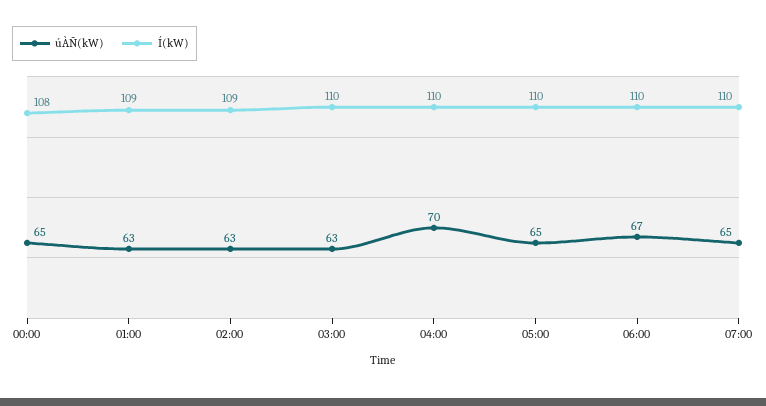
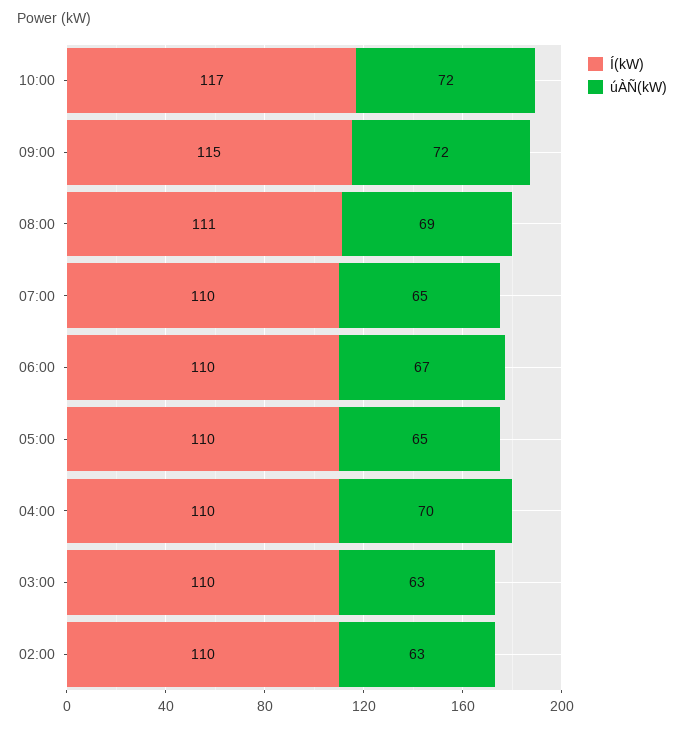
úÀÑ(kW), 00:00: 65 -> none
Í(kW), 00:00: 108 -> none
úÀÑ(kW), 01:00: 63 -> none
Í(kW), 01:00: 109 -> none
Í(kW), 02:00: 109 -> 110
Í(kW), 10:00: none -> 117
úÀÑ(kW), 10:00: none -> 72
Í(kW), 09:00: none -> 115
úÀÑ(kW), 09:00: none -> 72
Í(kW), 08:00: none -> 111
úÀÑ(kW), 08:00: none -> 69

